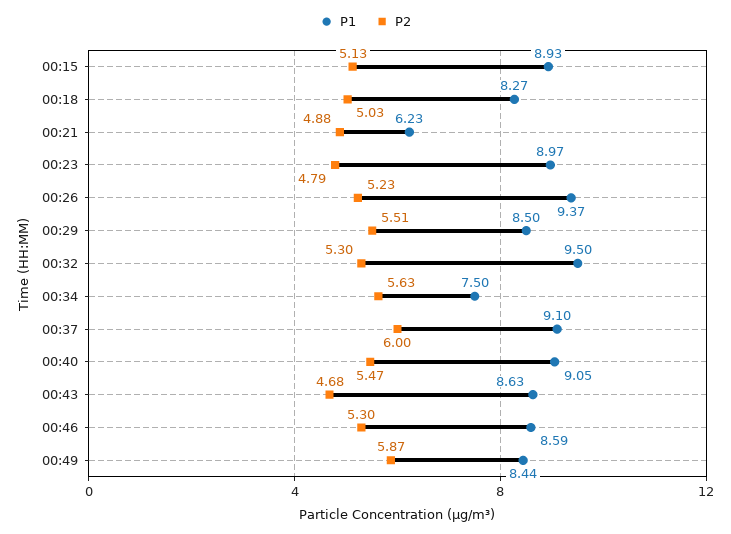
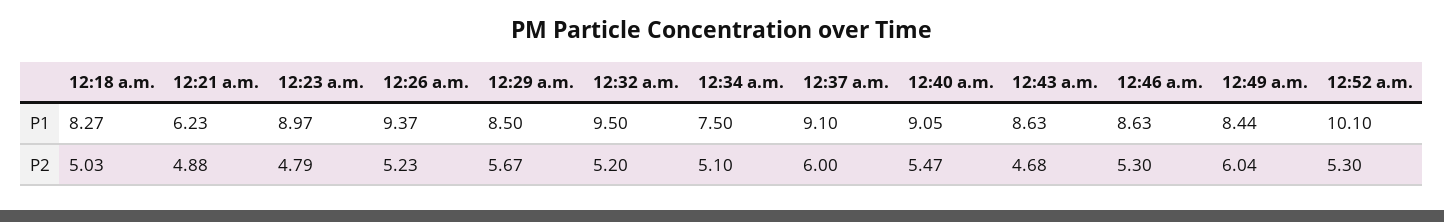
P1, 00:15: 8.93 -> none
P2, 00:15: 5.13 -> none
P2, 00:29: 5.51 -> 5.67
P2, 00:32: 5.3 -> 5.2
P2, 00:34: 5.63 -> 5.1
P1, 00:46: 8.59 -> 8.63
P2, 00:49: 5.87 -> 6.04
P1, 12:52 a.m.: none -> 10.1
P2, 12:52 a.m.: none -> 5.3

